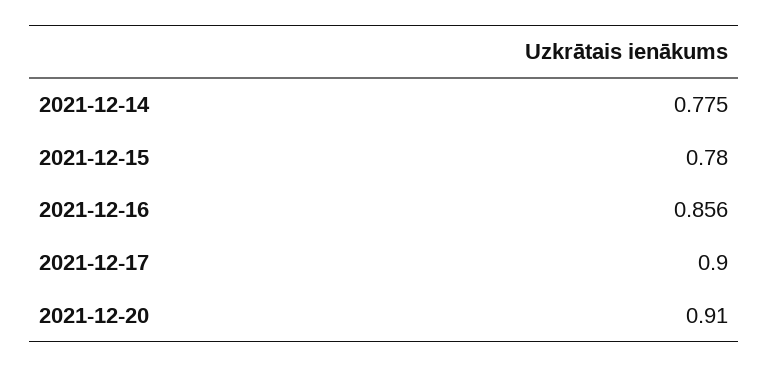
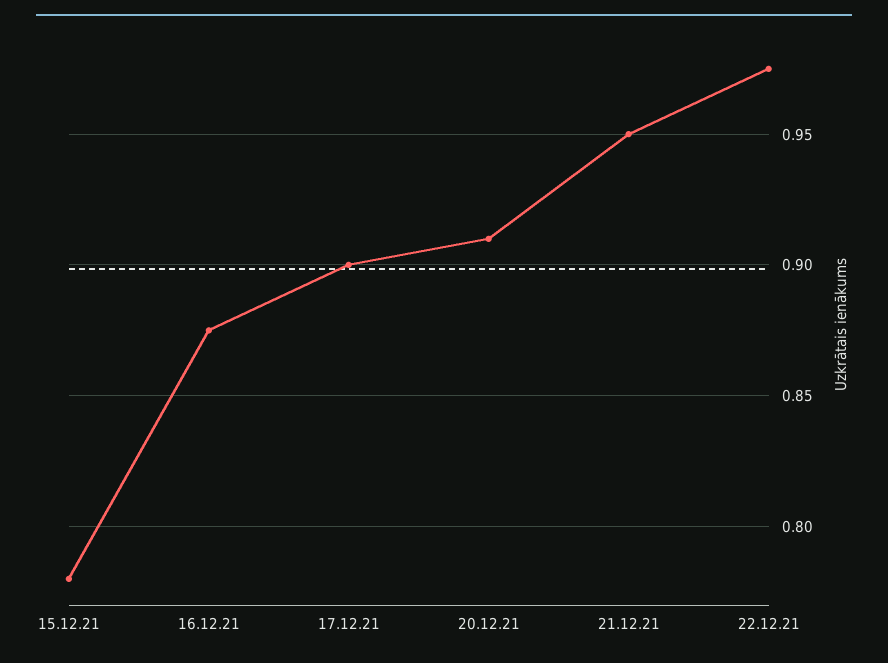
2021-12-14: 0.775 -> none
2021-12-16: 0.856 -> 0.875
21.12.21: none -> 0.95
22.12.21: none -> 0.975

